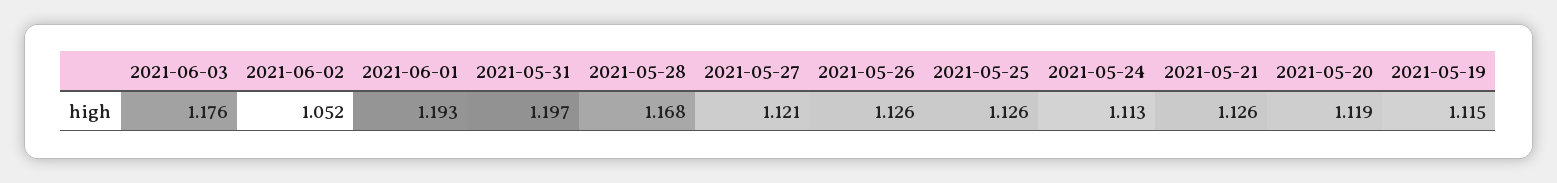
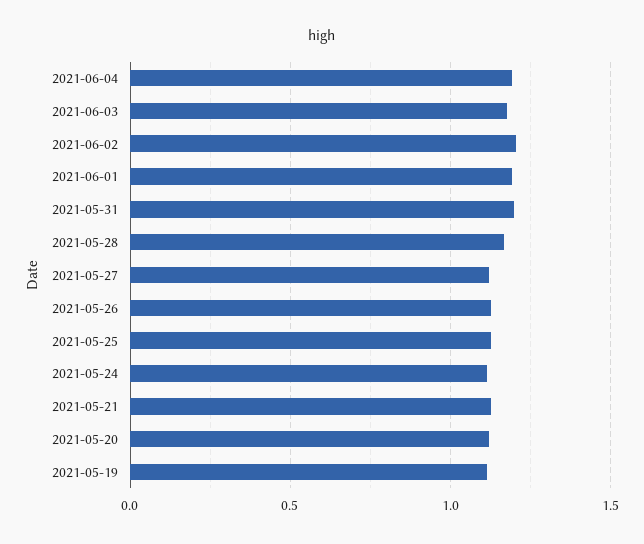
2021-06-02: 1.052 -> 1.2
2021-06-04: none -> 1.2

